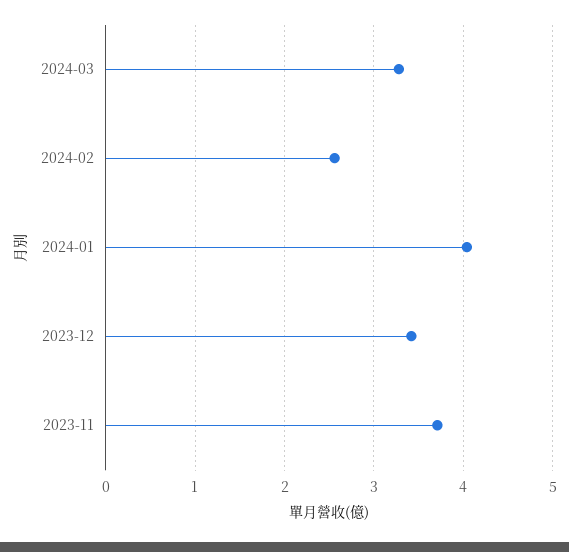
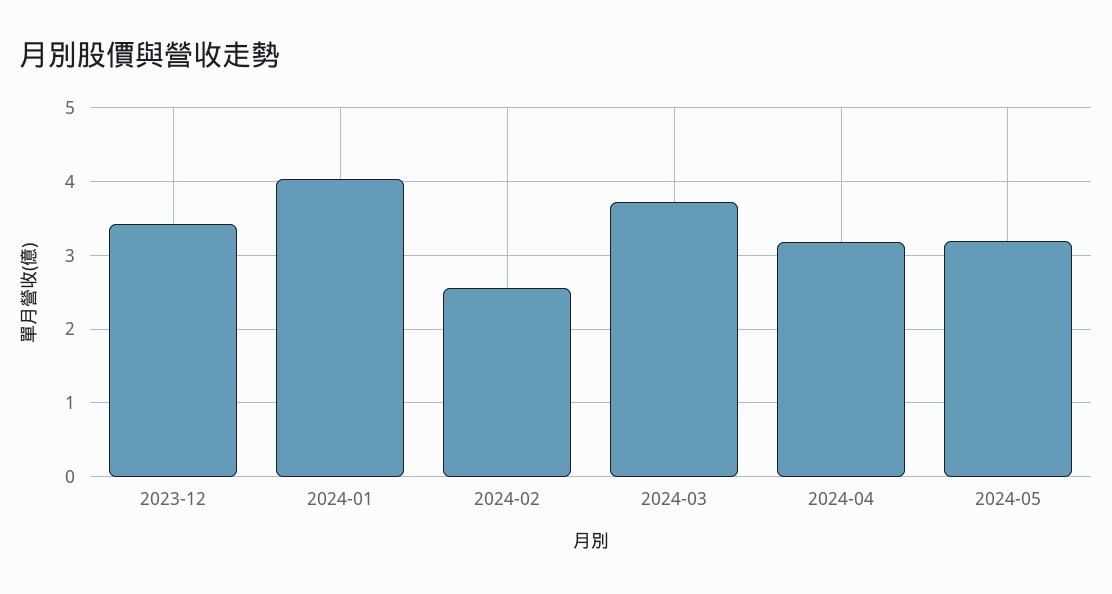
2024-03: 3.3 -> 3.7
2023-11: 3.7 -> none
2024-04: none -> 3.2
2024-05: none -> 3.2

